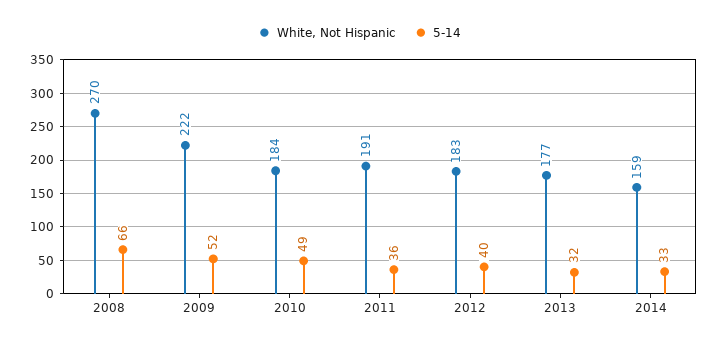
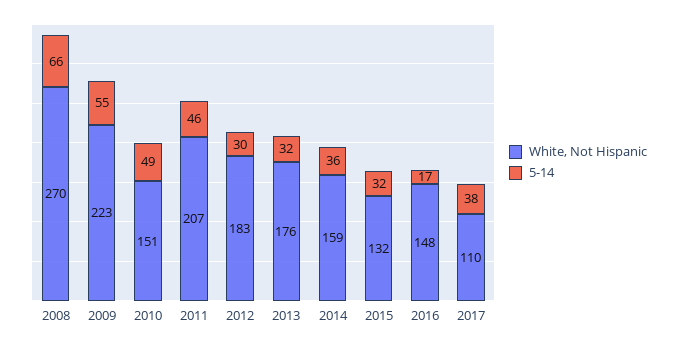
White, Not Hispanic, 2009: 222 -> 223
5-14, 2009: 52 -> 55
White, Not Hispanic, 2010: 184 -> 151
White, Not Hispanic, 2011: 191 -> 207
5-14, 2011: 36 -> 46
5-14, 2012: 40 -> 30
White, Not Hispanic, 2013: 177 -> 176
5-14, 2014: 33 -> 36
White, Not Hispanic, 2015: none -> 132
5-14, 2015: none -> 32
White, Not Hispanic, 2016: none -> 148
5-14, 2016: none -> 17
White, Not Hispanic, 2017: none -> 110
5-14, 2017: none -> 38

